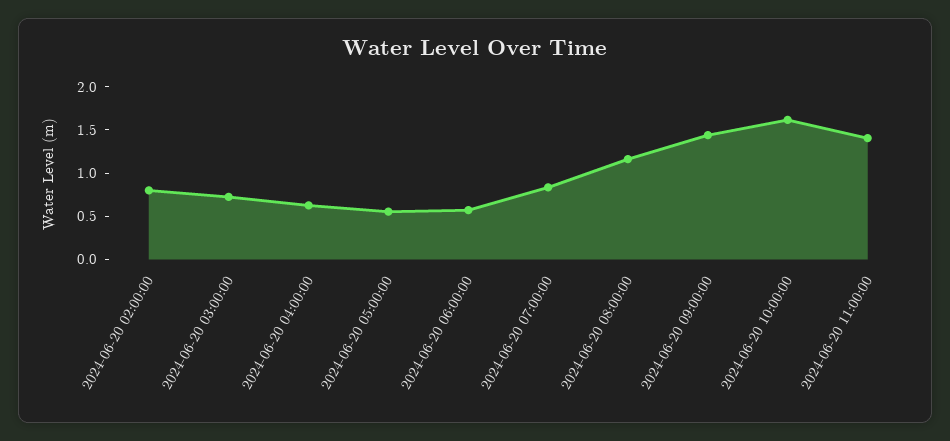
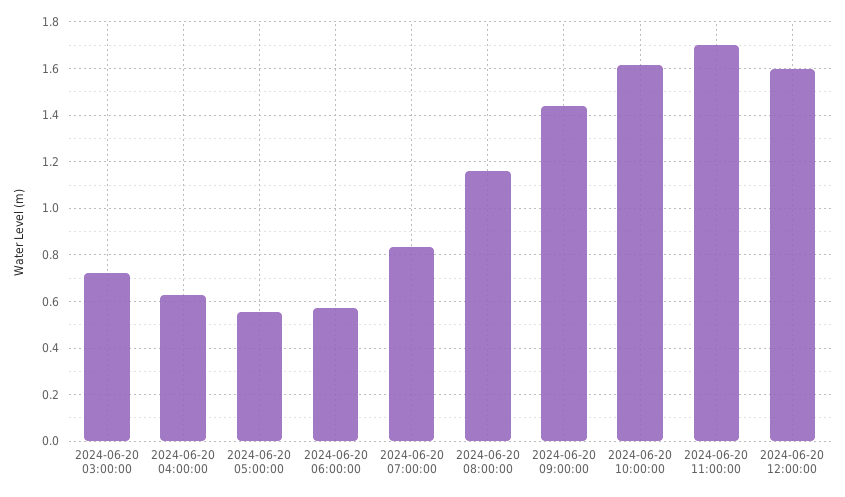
2024-06-20 02:00:00: 0.8 -> none
2024-06-20 11:00:00: 1.4 -> 1.7
2024-06-20 12:00:00: none -> 1.6

